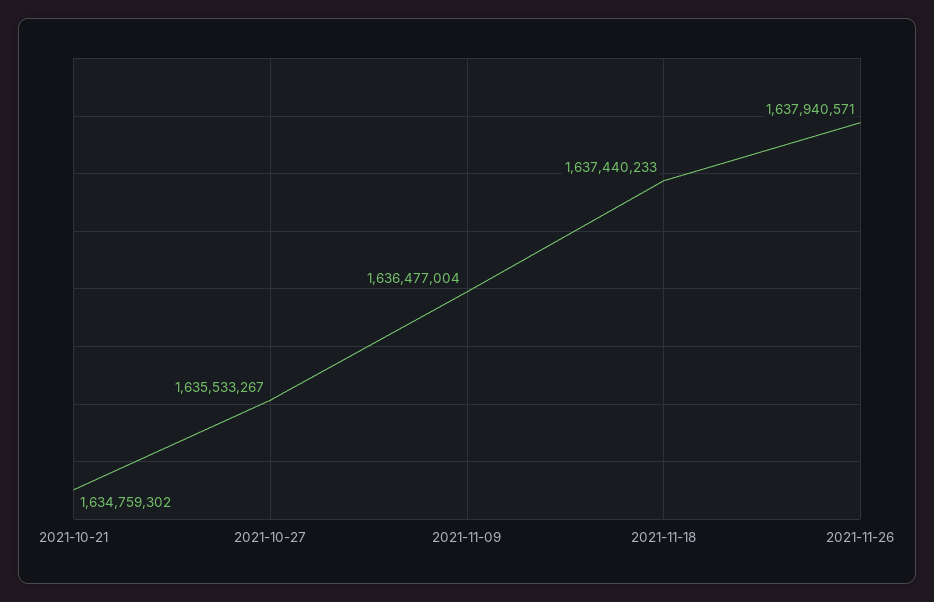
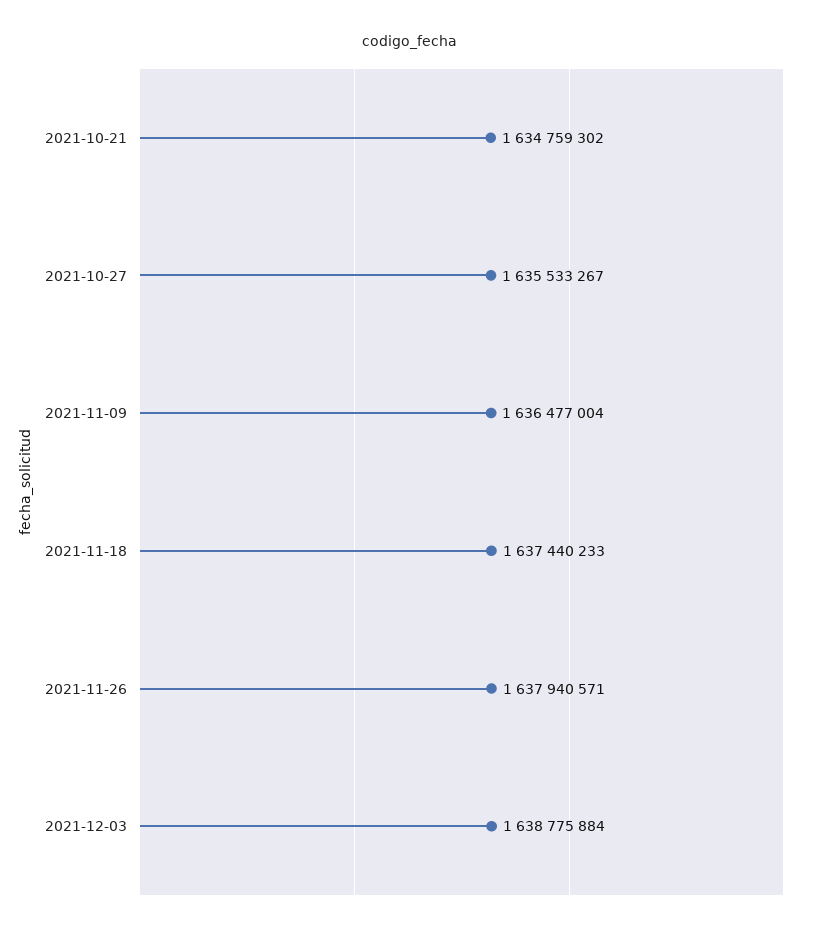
2021-12-03: none -> 1638775884

